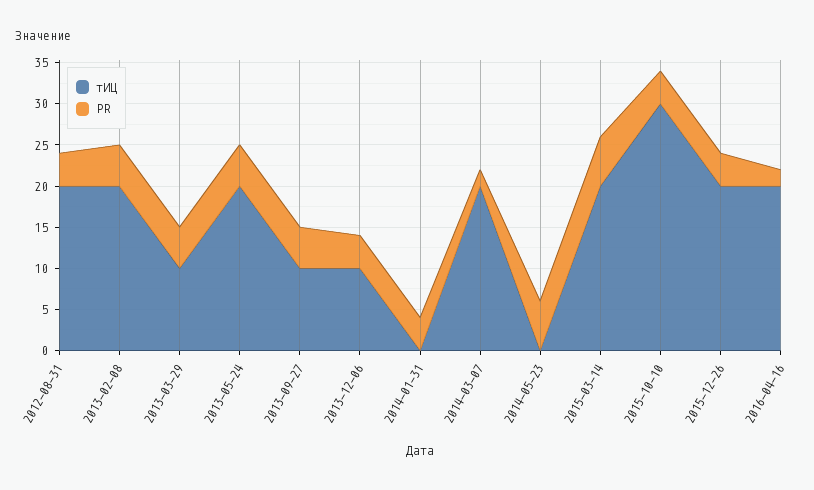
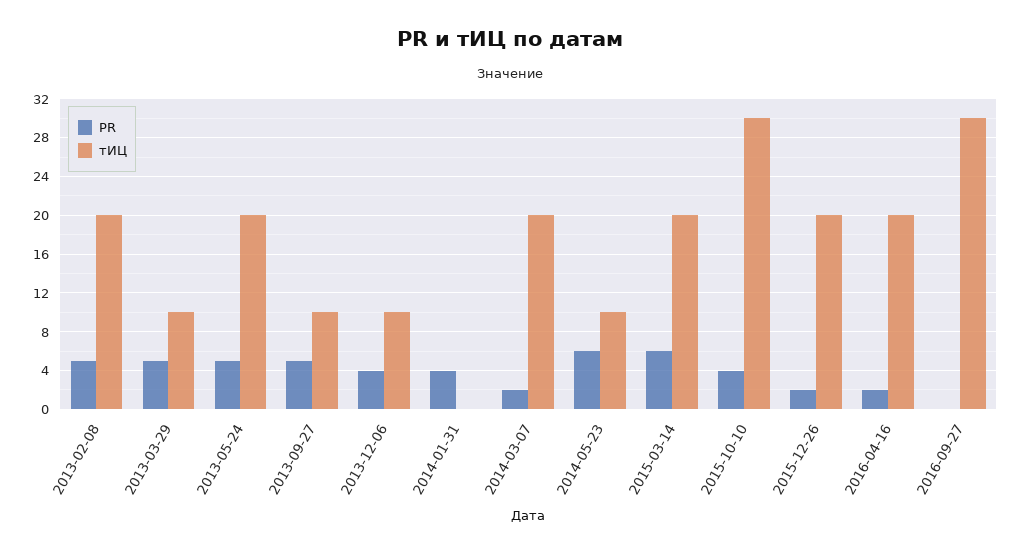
тИЦ, 2012-08-31: 20 -> none
PR, 2012-08-31: 4 -> none
тИЦ, 2014-05-23: 0 -> 10
PR, 2015-12-26: 4 -> 2
PR, 2016-09-27: none -> 0
тИЦ, 2016-09-27: none -> 30

